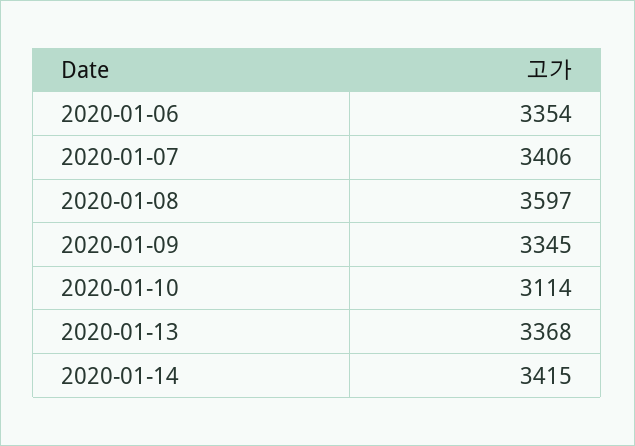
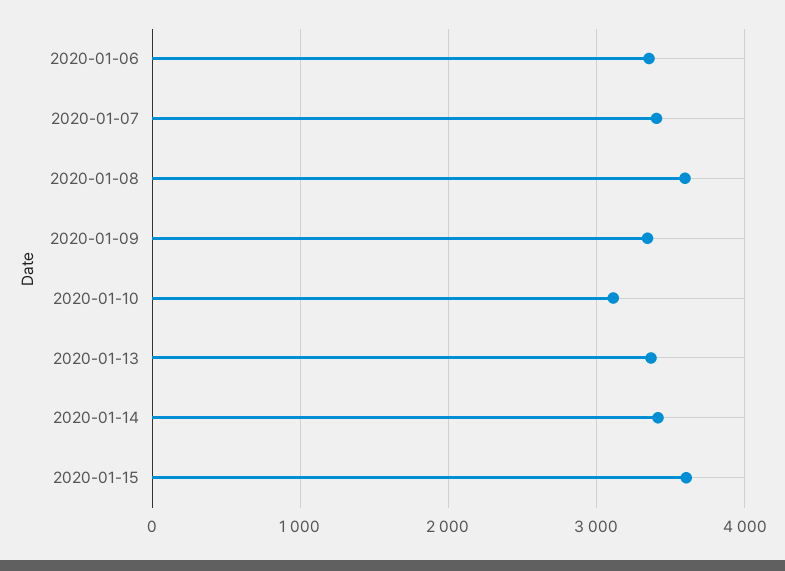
2020-01-15: none -> 3600

